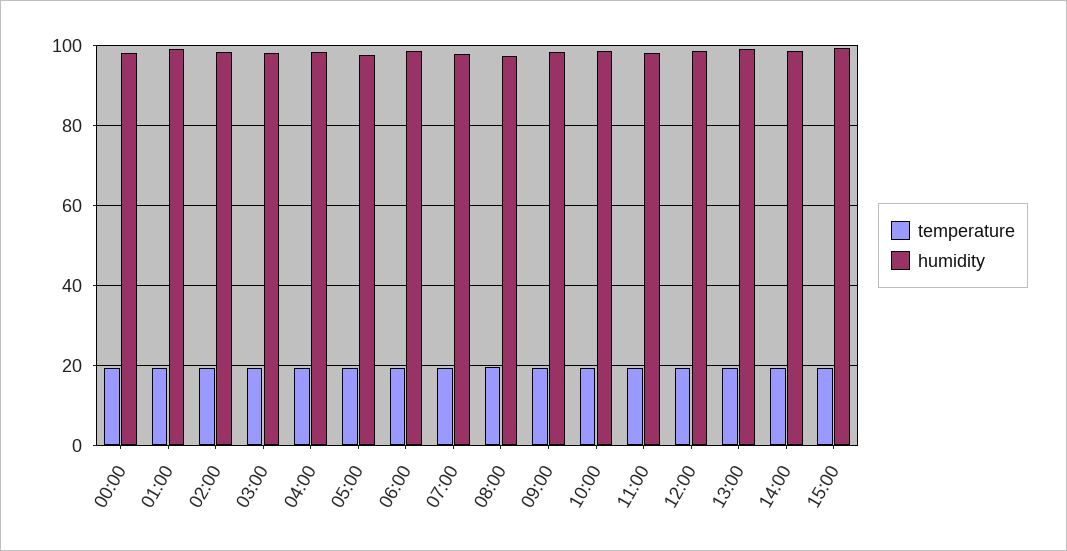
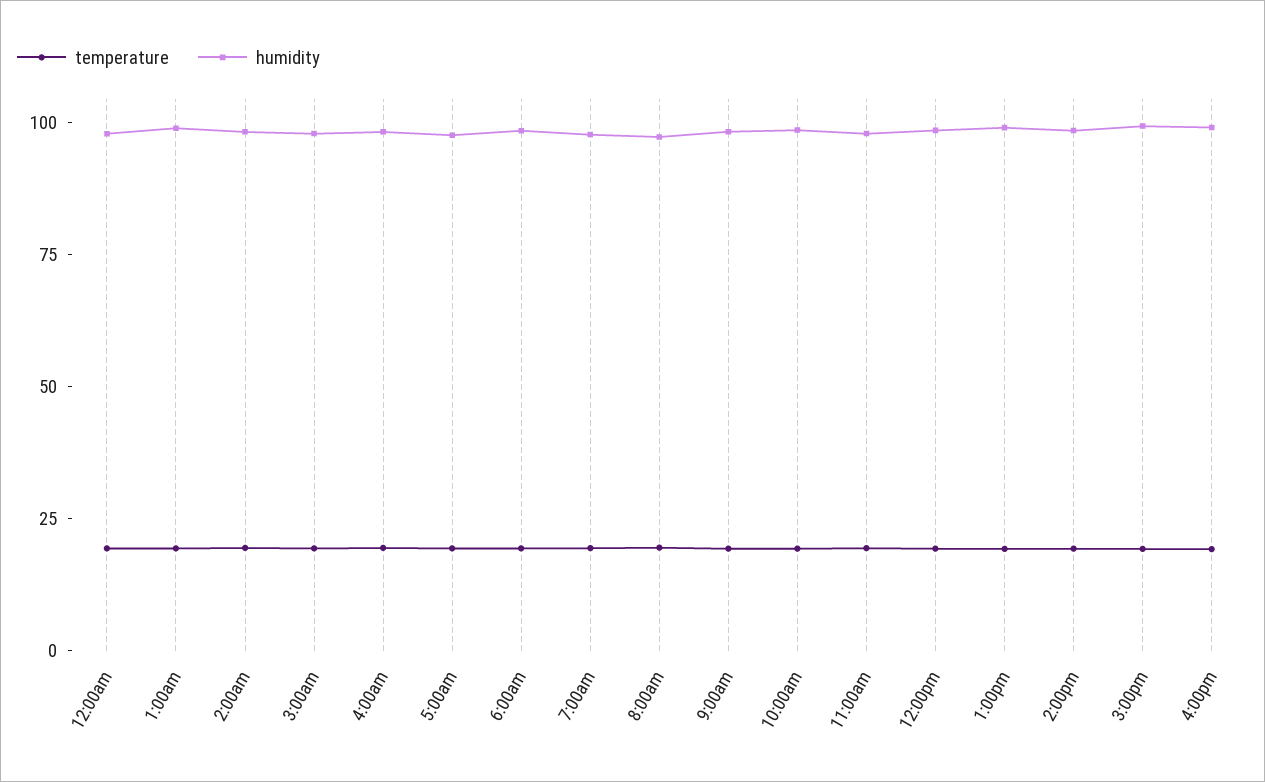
temperature, 4:00pm: none -> 20
humidity, 4:00pm: none -> 100

